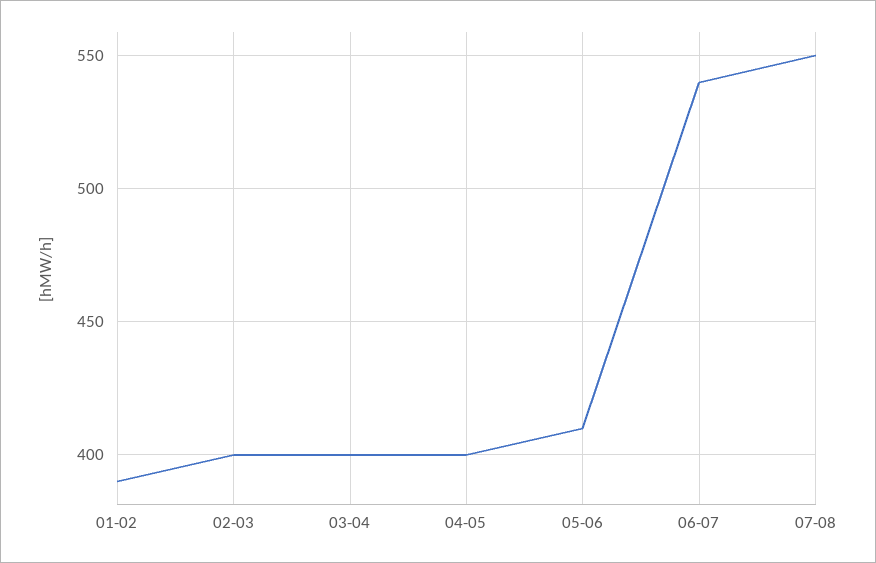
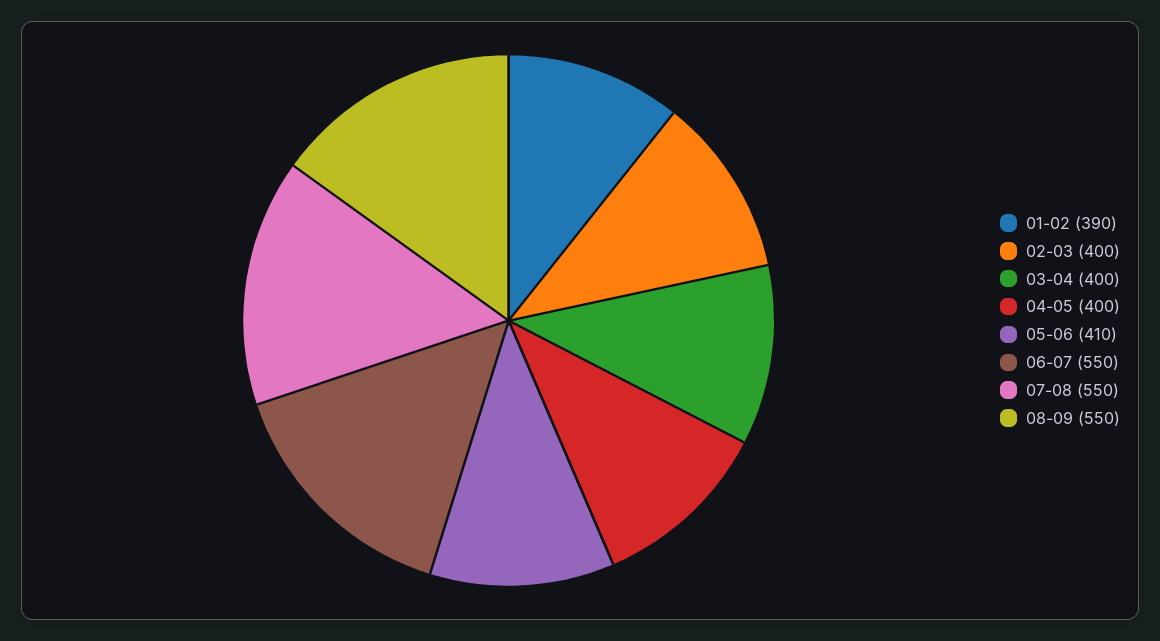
06-07: 540 -> 550
08-09: none -> 550

